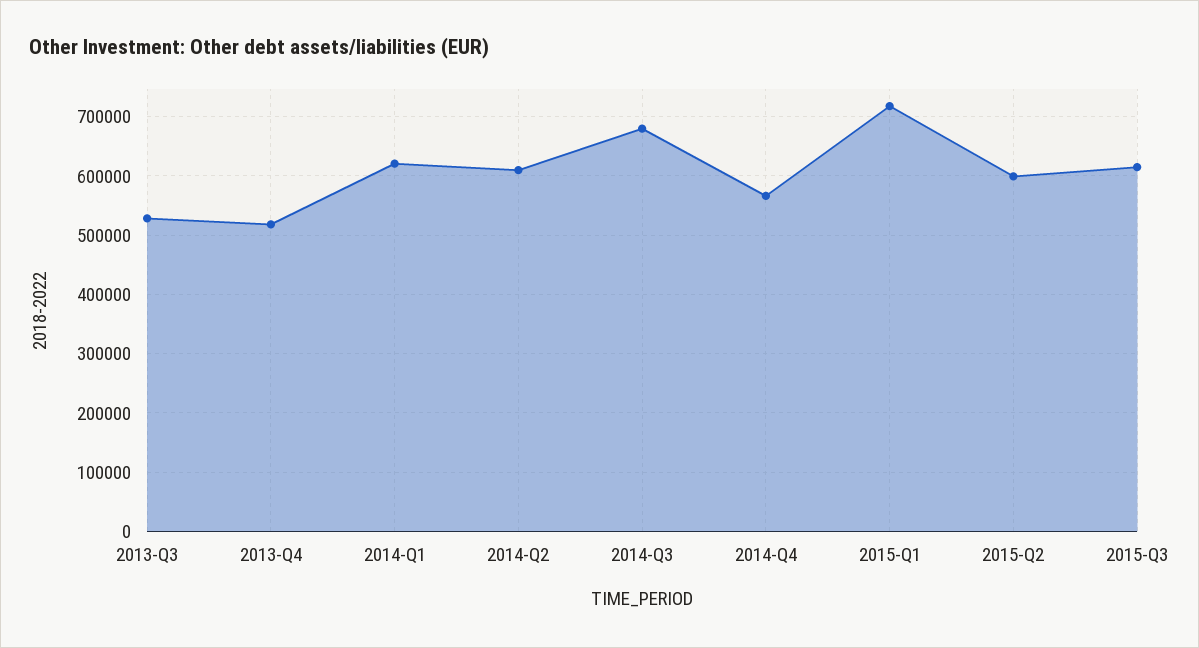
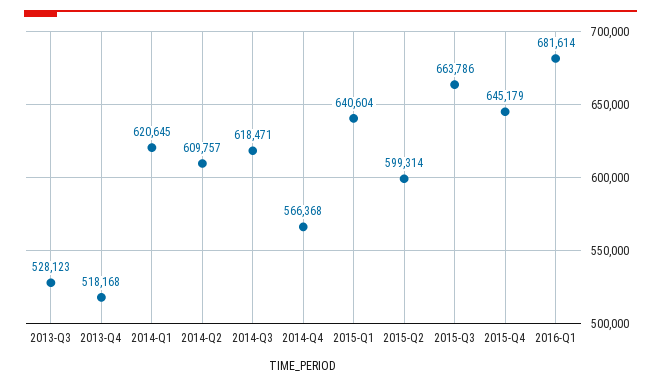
2014-Q3: 680000 -> 618471
2015-Q1: 720000 -> 640604
2015-Q3: 620000 -> 663786
2015-Q4: none -> 645179
2016-Q1: none -> 681614

